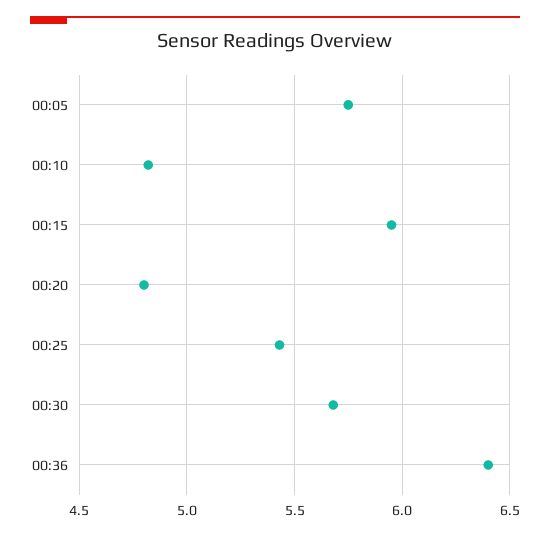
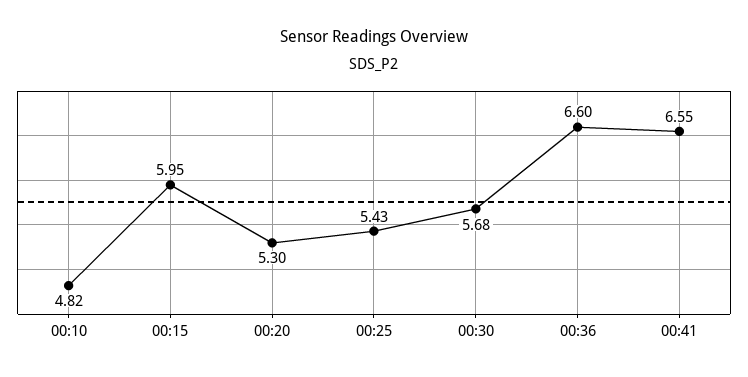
00:05: 5.75 -> none
00:20: 4.8 -> 5.3
00:36: 6.4 -> 6.6
00:41: none -> 6.55

